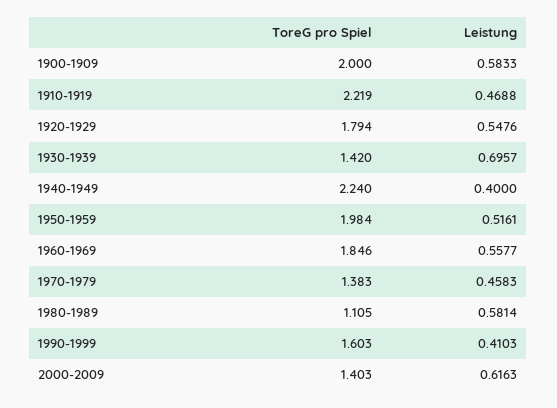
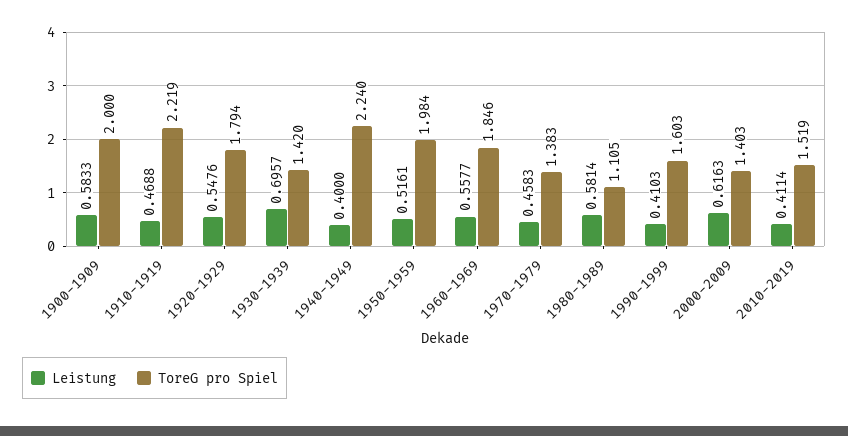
Leistung, 2010-2019: none -> 0.4114
ToreG pro Spiel, 2010-2019: none -> 1.519

